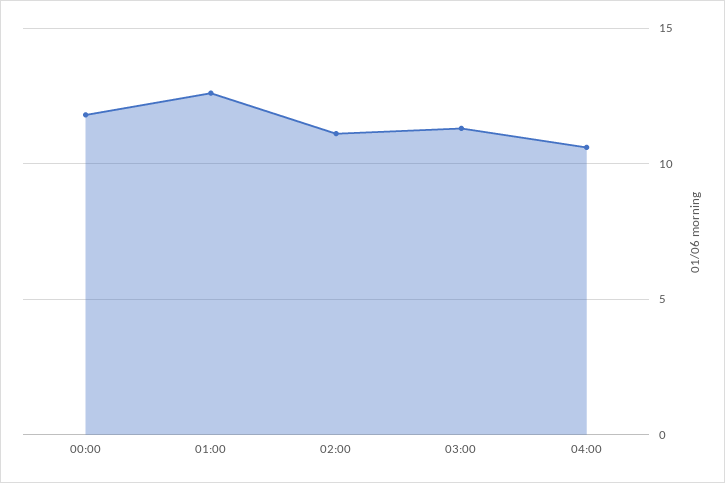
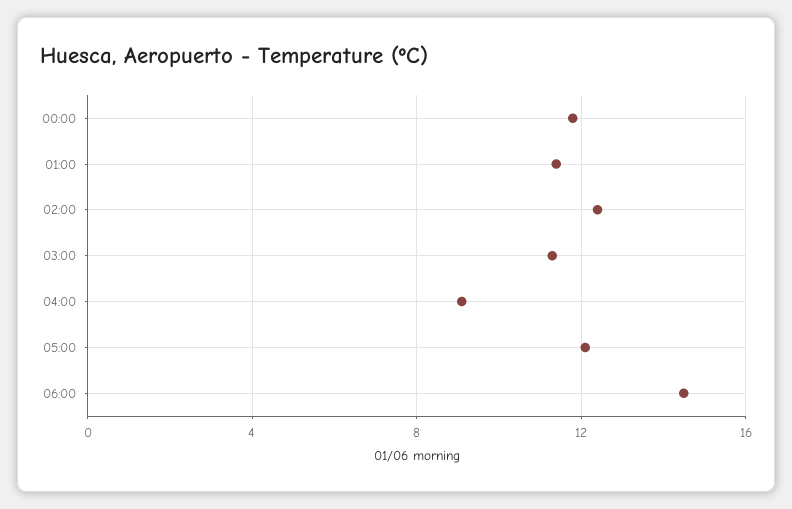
01:00: 12.5 -> 11.5
02:00: 11 -> 12.5
04:00: 10.5 -> 9
05:00: none -> 12
06:00: none -> 14.5

